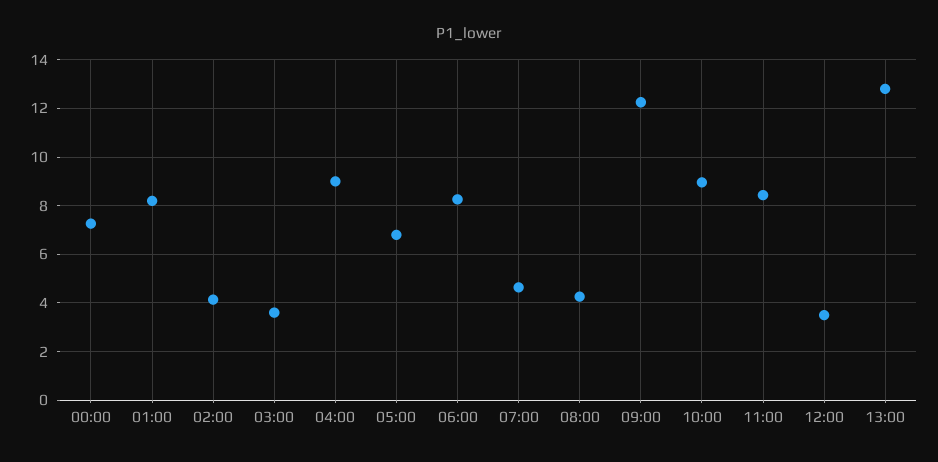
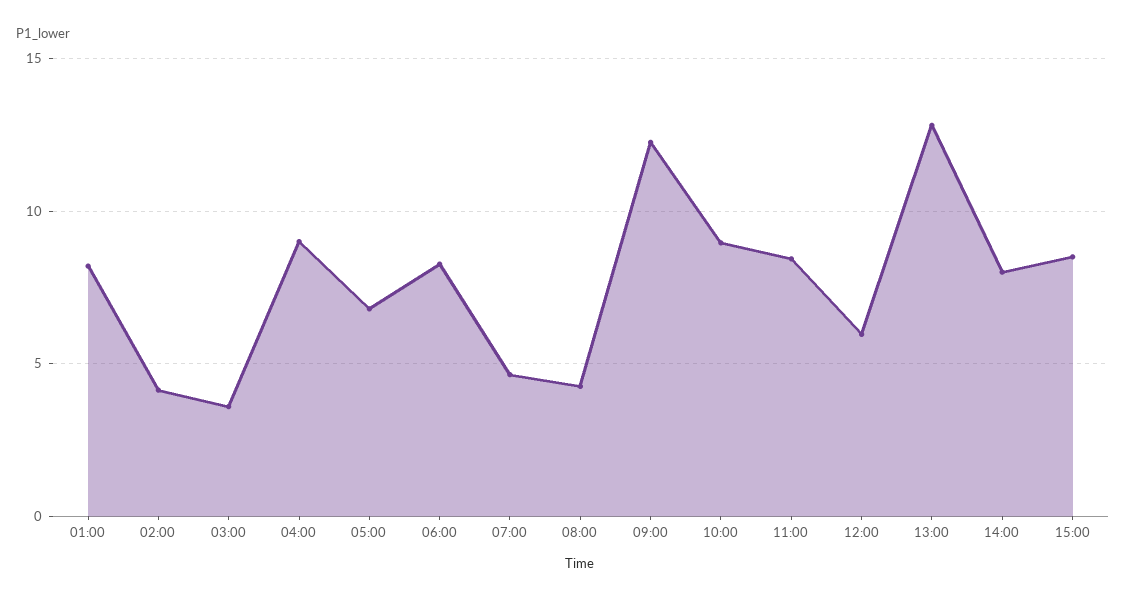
00:00: 7.25 -> none
12:00: 3.5 -> 6
14:00: none -> 8
15:00: none -> 8.5

